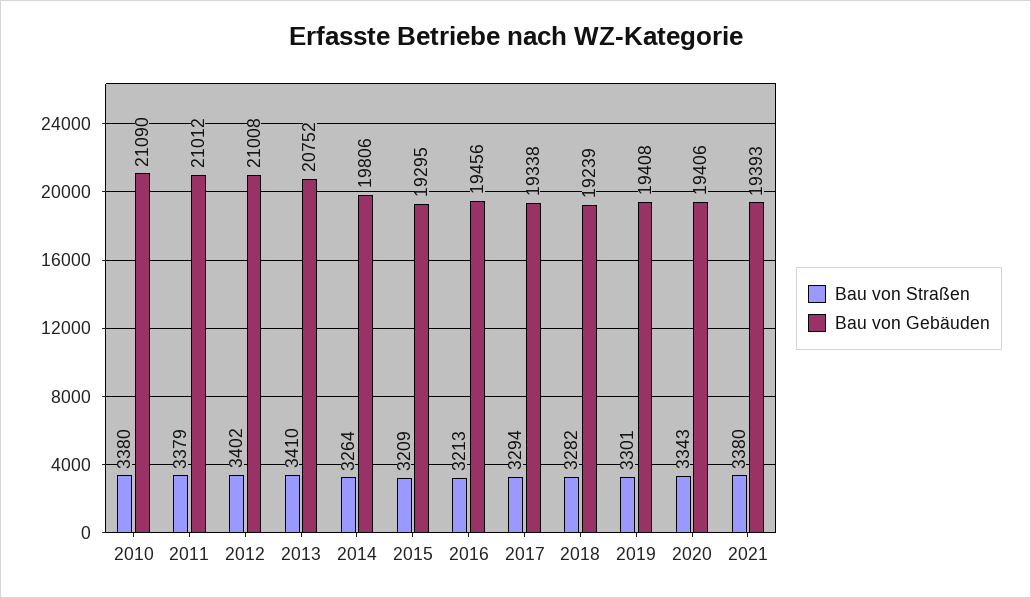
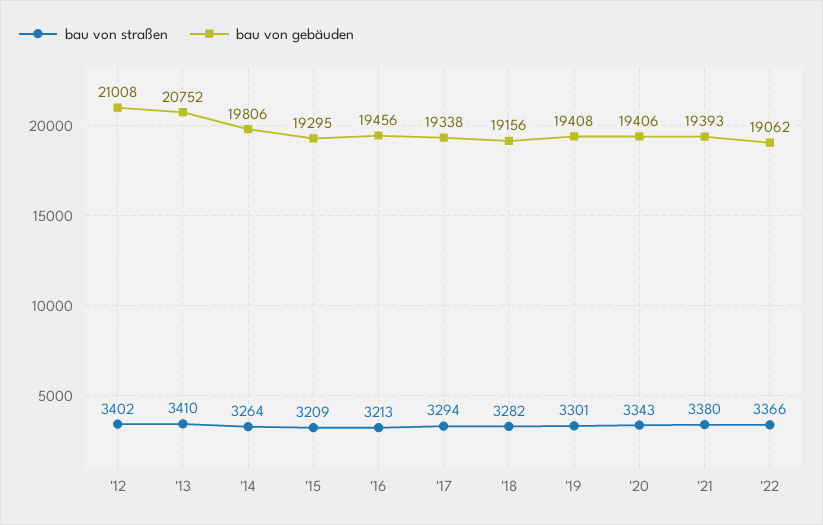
Bau von Straßen, 2010: 3380 -> none
Bau von Gebäuden, 2010: 21090 -> none
Bau von Straßen, 2011: 3379 -> none
Bau von Gebäuden, 2011: 21012 -> none
Bau von Gebäuden, 2018: 19239 -> 19156
Bau von Straßen, '22: none -> 3366
Bau von Gebäuden, '22: none -> 19062

